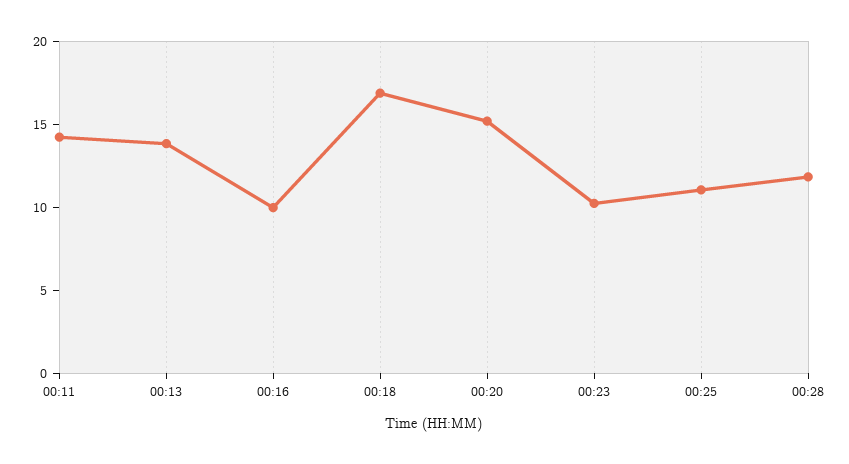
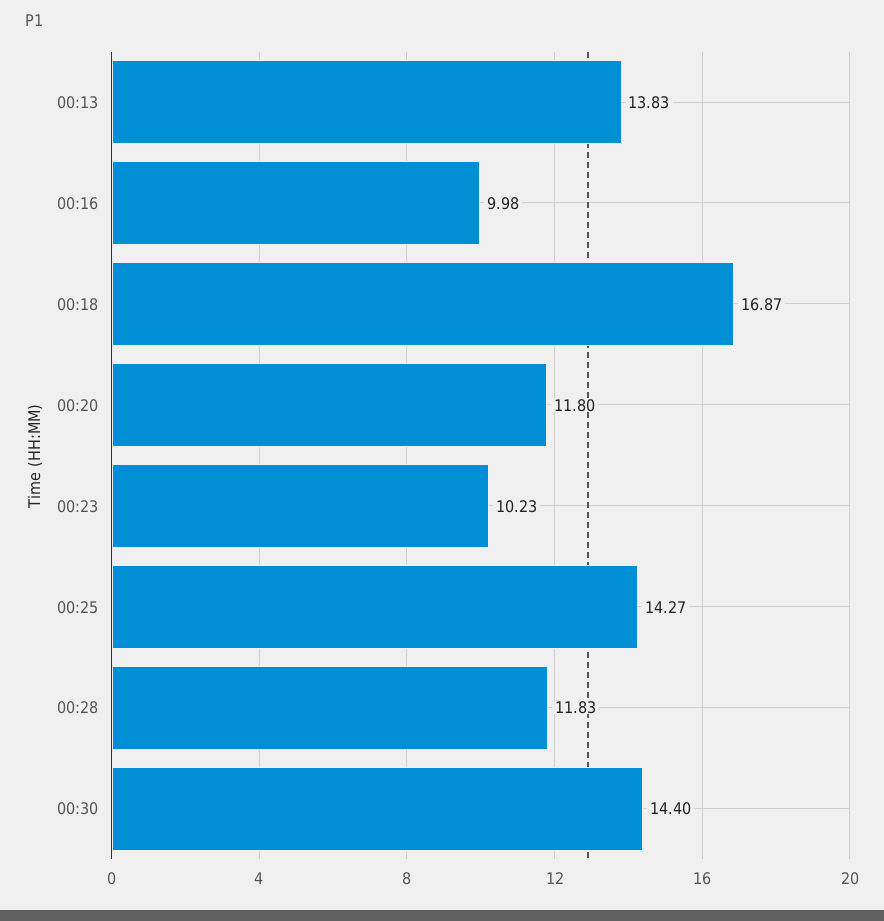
00:11: 14 -> none
00:20: 15 -> 11.8
00:25: 11 -> 14.27
00:30: none -> 14.4

